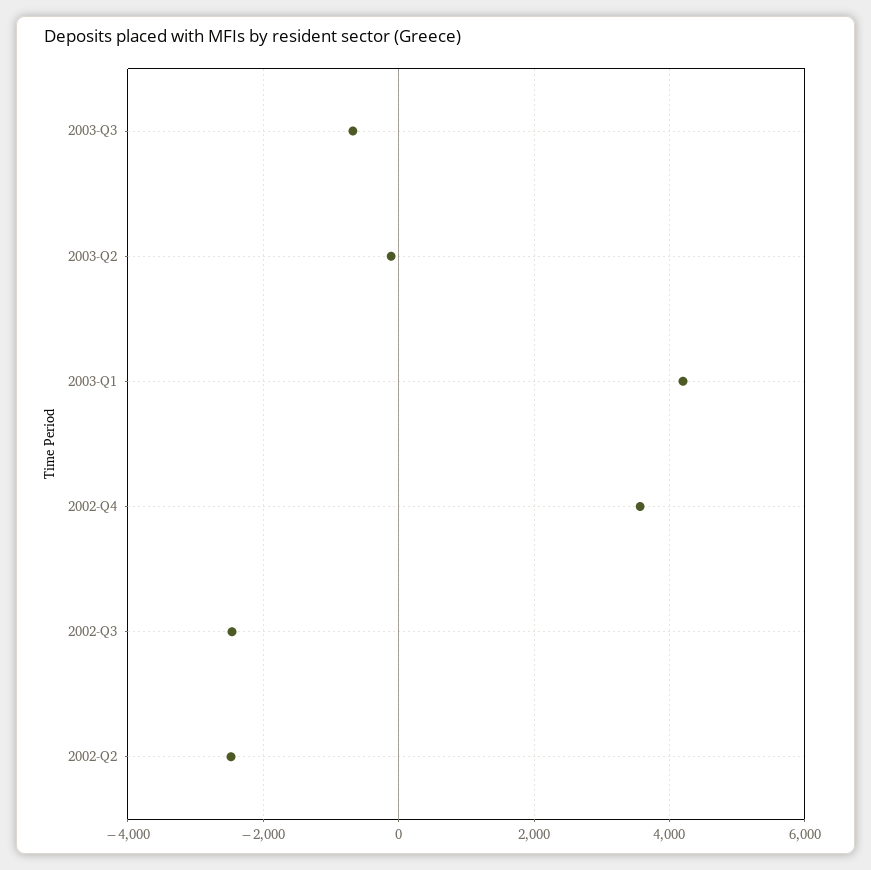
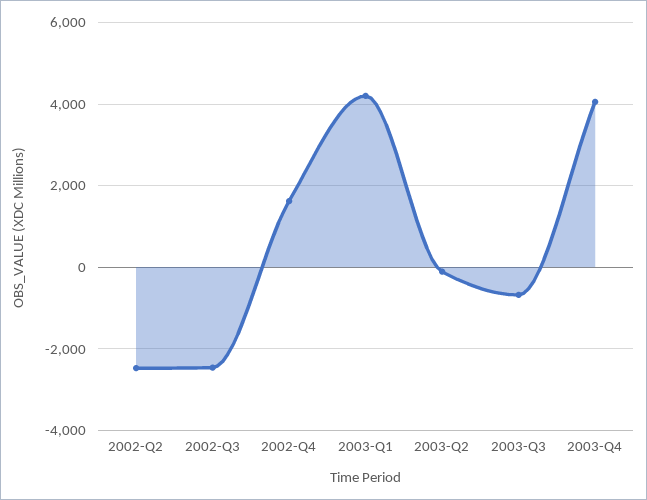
2002-Q4: 3600 -> 1600
2003-Q4: none -> 4000

